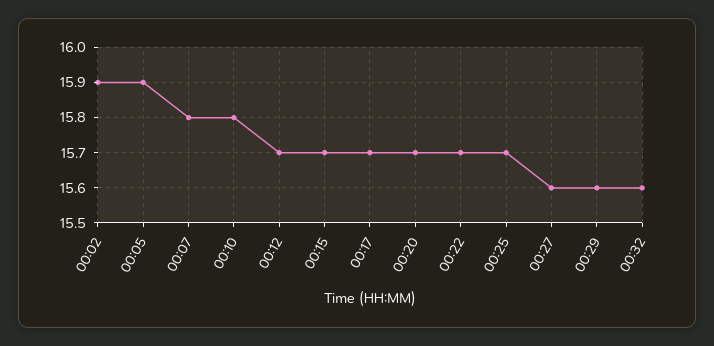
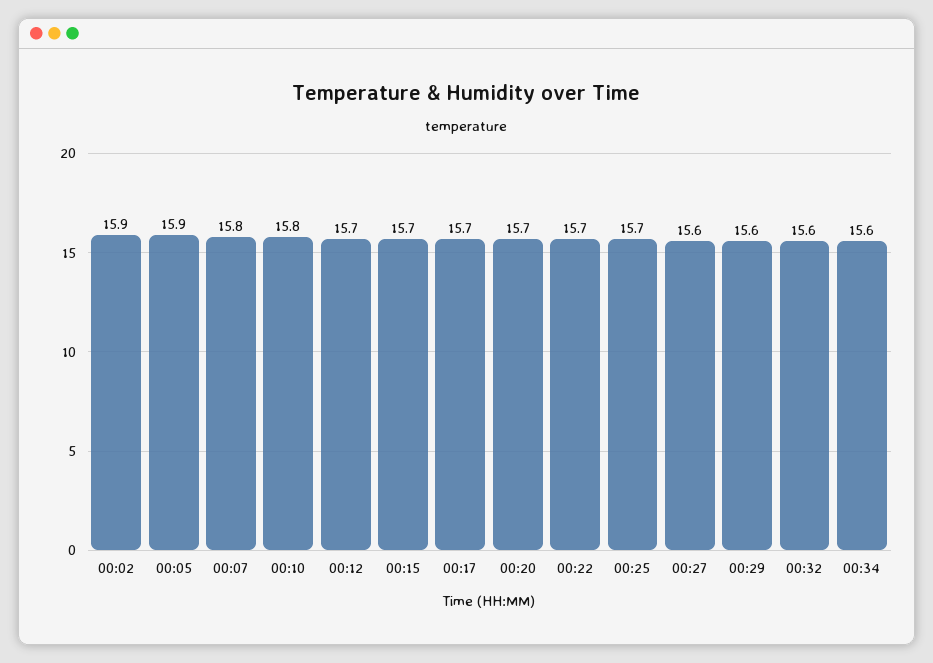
00:34: none -> 15.6

